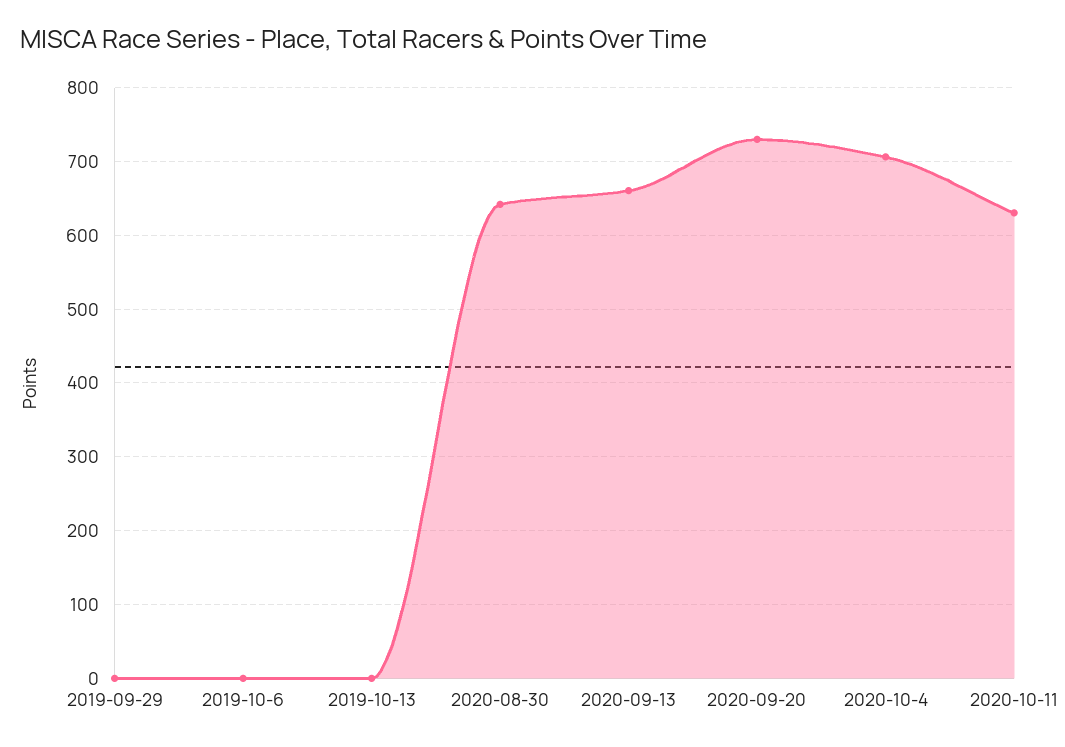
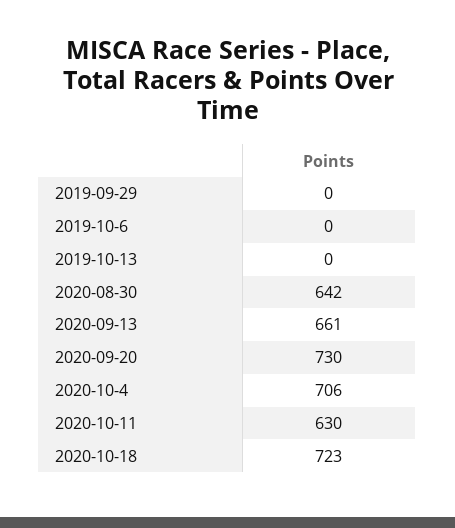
2020-10-18: none -> 723

